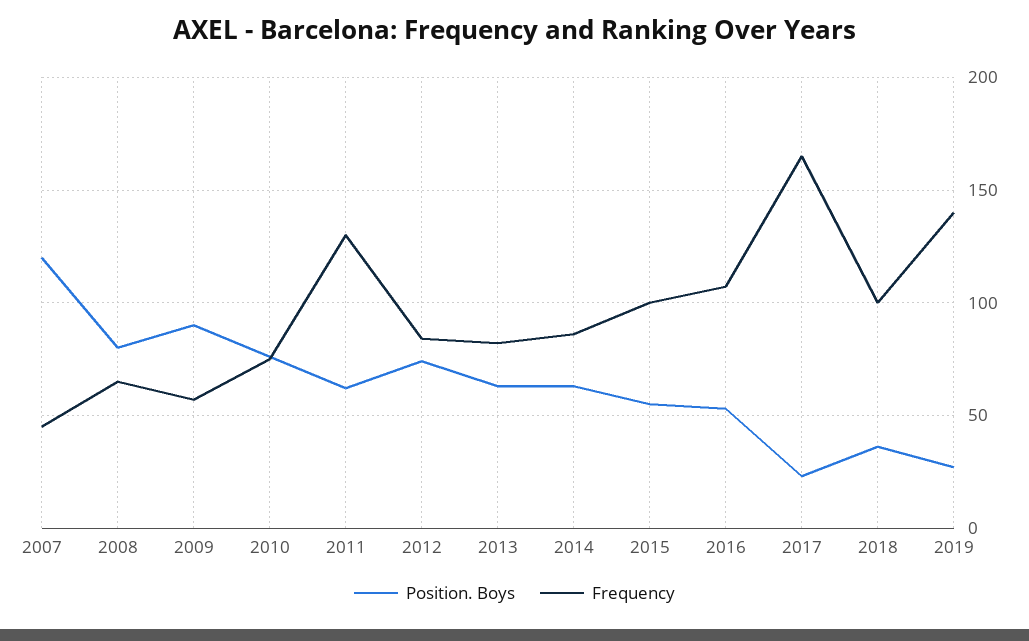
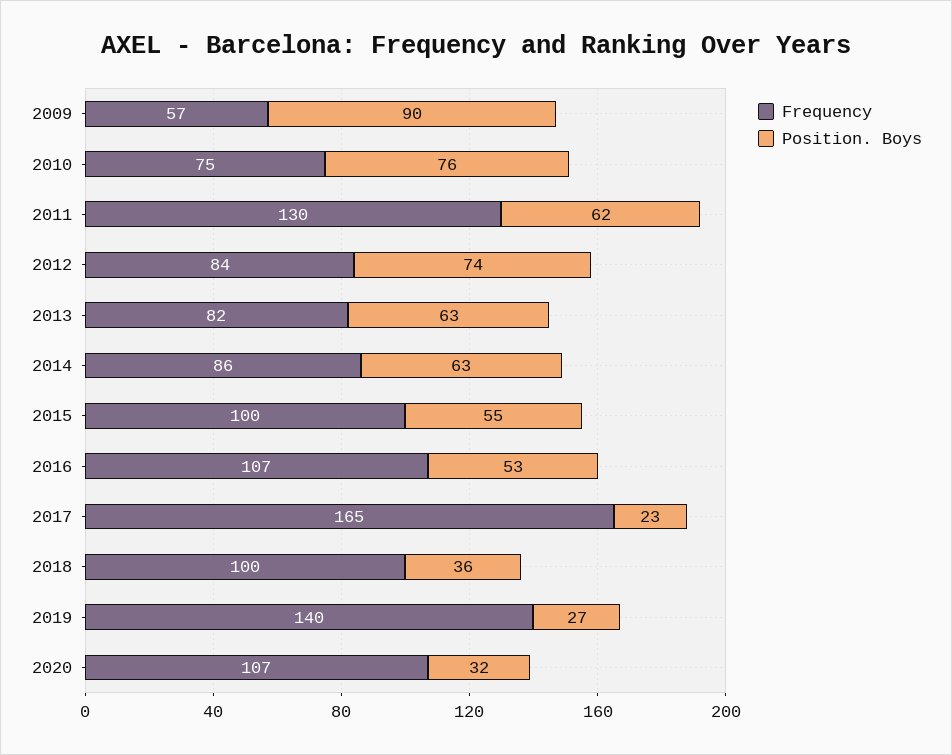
Position. Boys, 2007: 120 -> none
Frequency, 2007: 45 -> none
Position. Boys, 2008: 80 -> none
Frequency, 2008: 65 -> none
Frequency, 2020: none -> 107
Position. Boys, 2020: none -> 32

